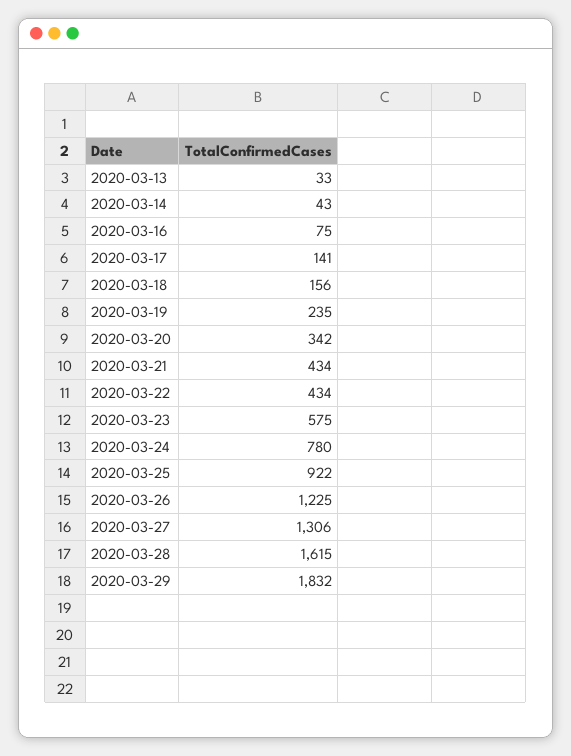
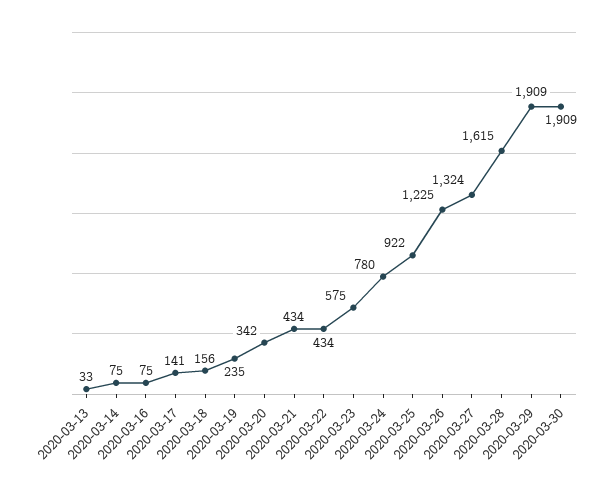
2020-03-14: 43 -> 75
2020-03-27: 1306 -> 1324
2020-03-29: 1832 -> 1909
2020-03-30: none -> 1909

